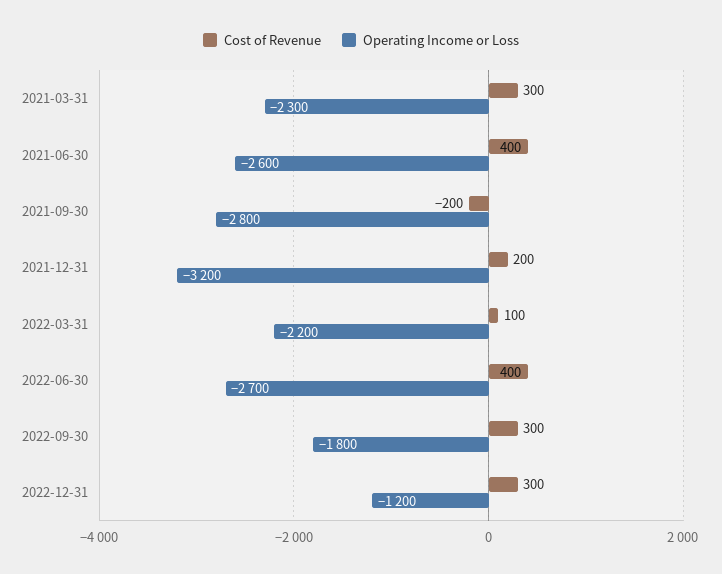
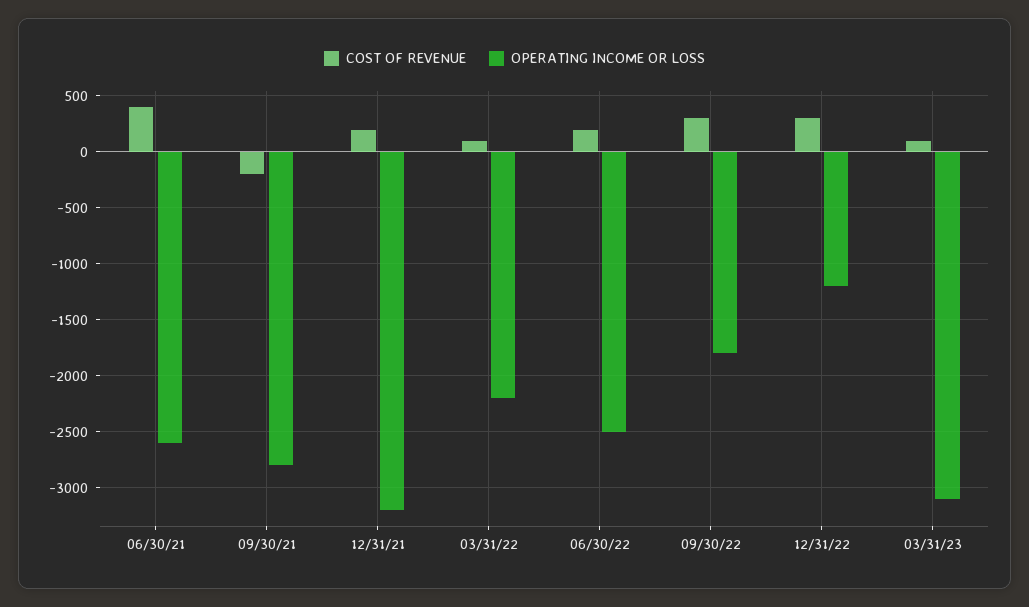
Cost of Revenue, 2021-03-31: 300 -> none
Operating Income or Loss, 2021-03-31: -2300 -> none
Cost of Revenue, 2022-06-30: 400 -> 200
Operating Income or Loss, 2022-06-30: -2700 -> -2500
Cost of Revenue, 03/31/23: none -> 100
Operating Income or Loss, 03/31/23: none -> -3100

